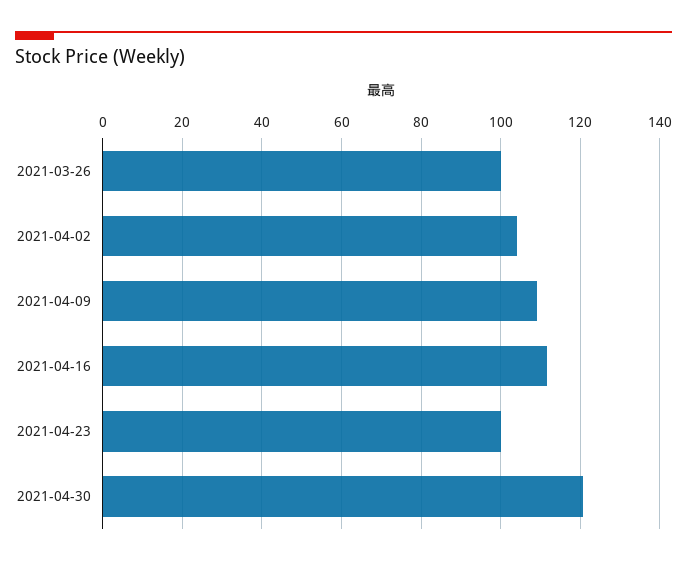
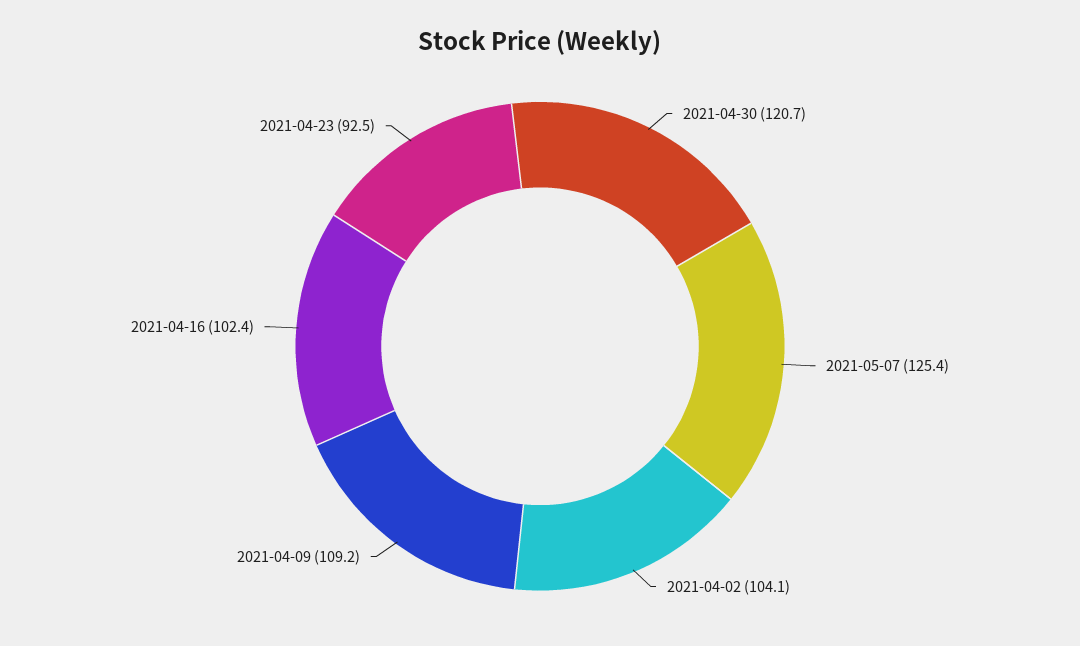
2021-03-26: 100 -> none
2021-04-16: 112 -> 102.4
2021-04-23: 100 -> 92.5
2021-05-07: none -> 125.4

